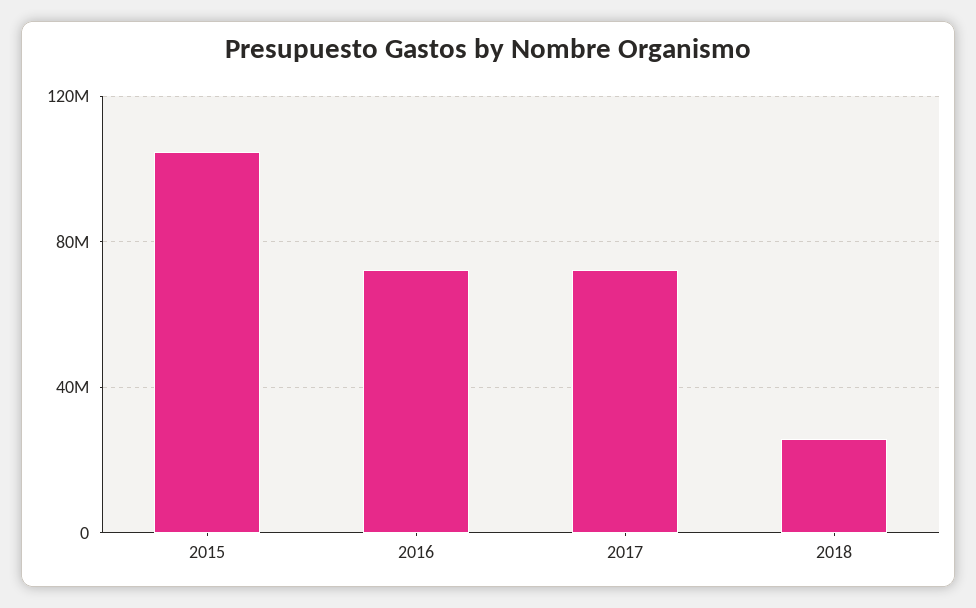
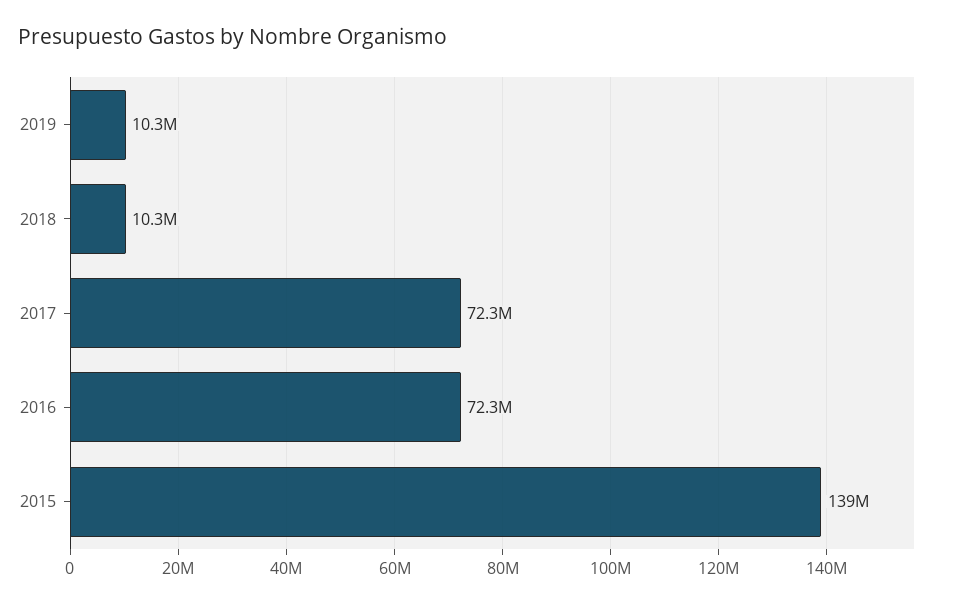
2015: 105000000 -> 139000000
2018: 25000000 -> 10300000
2019: none -> 10300000

